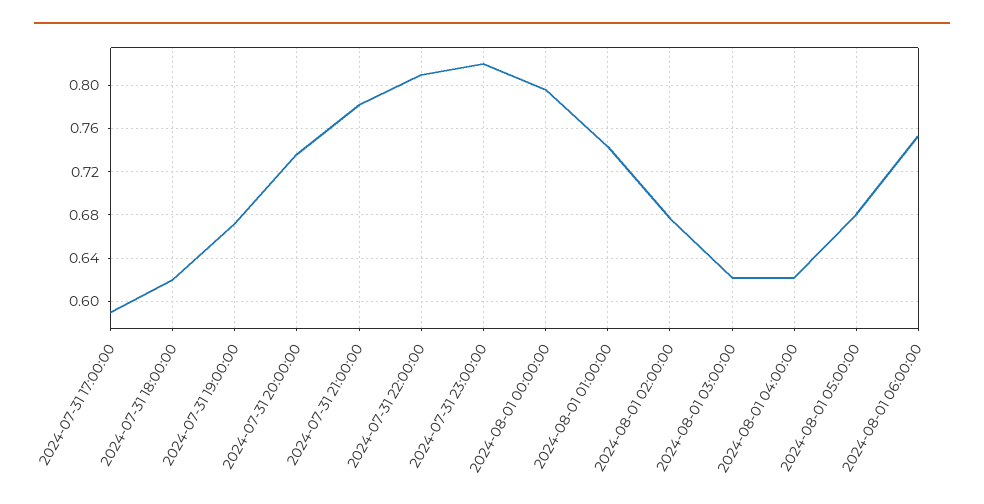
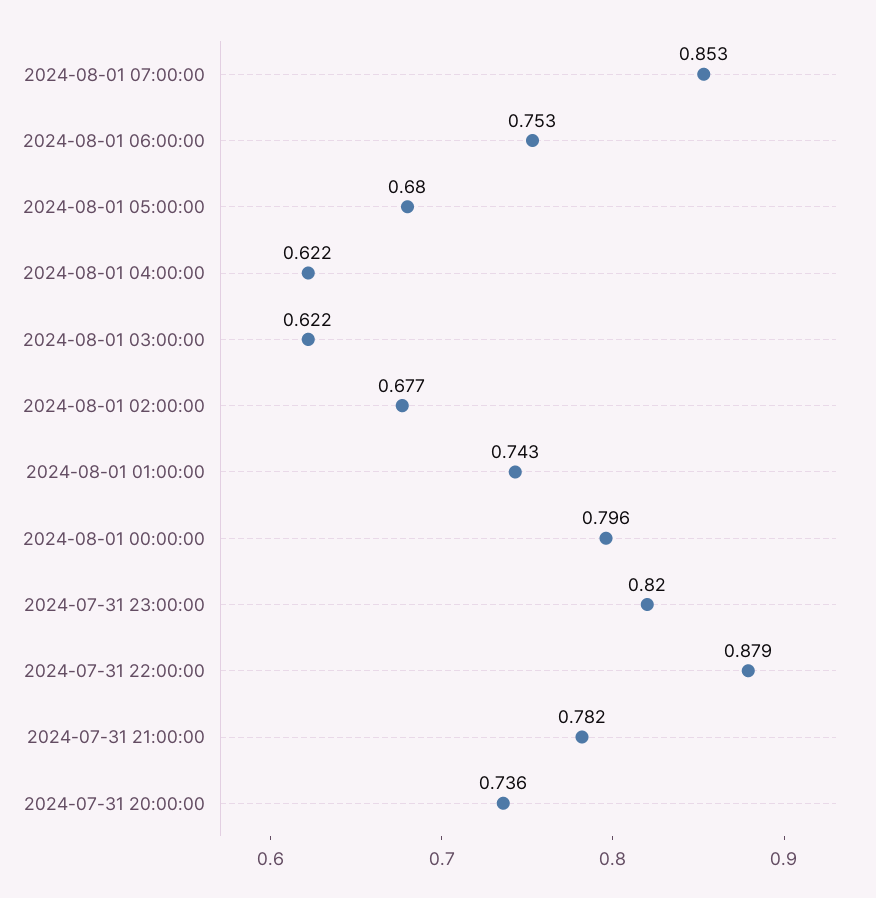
2024-07-31 17:00:00: 0.59 -> none
2024-07-31 18:00:00: 0.62 -> none
2024-07-31 19:00:00: 0.67 -> none
2024-07-31 22:00:00: 0.81 -> 0.879
2024-08-01 07:00:00: none -> 0.853

